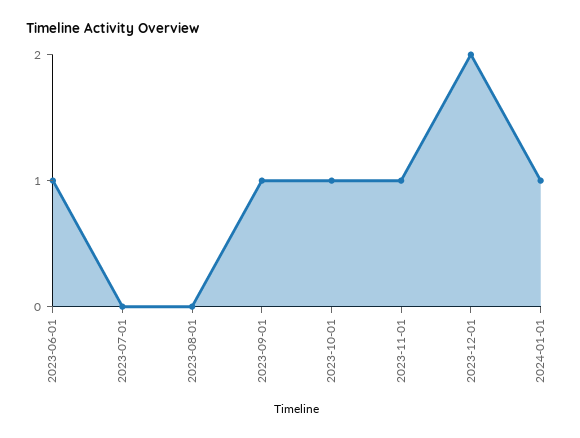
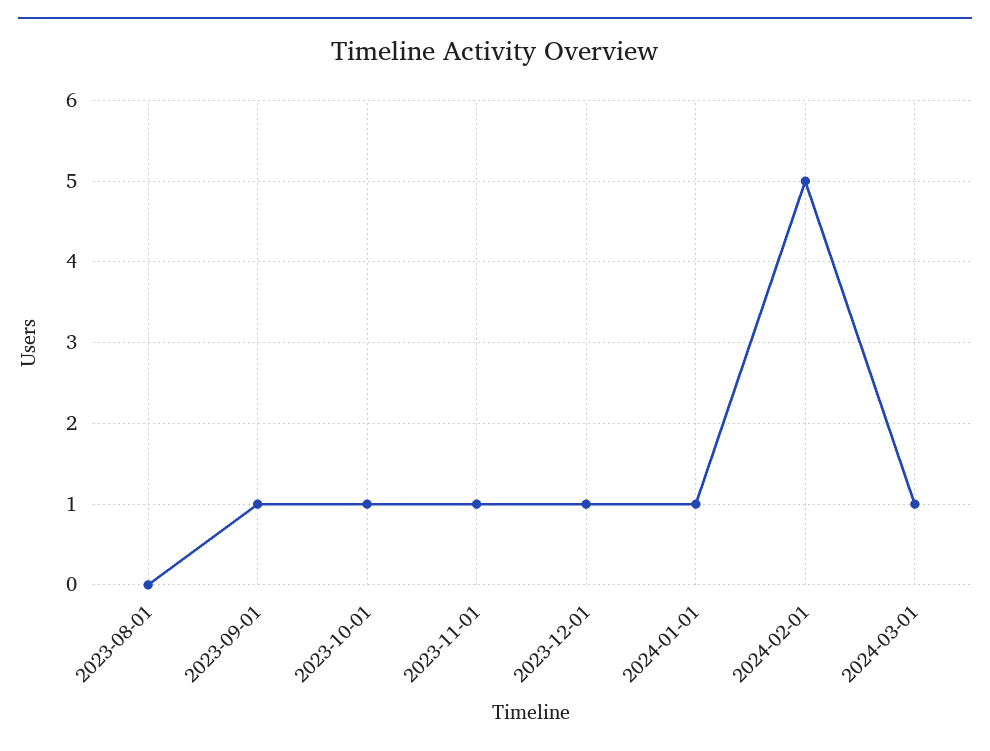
2023-06-01: 1 -> none
2023-07-01: 0 -> none
2023-12-01: 2 -> 1
2024-02-01: none -> 5
2024-03-01: none -> 1

